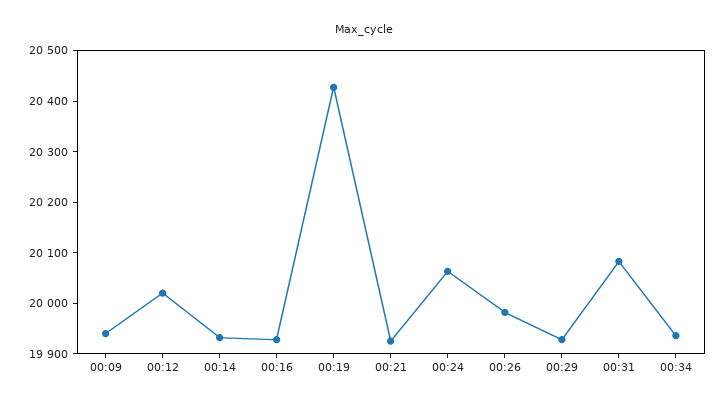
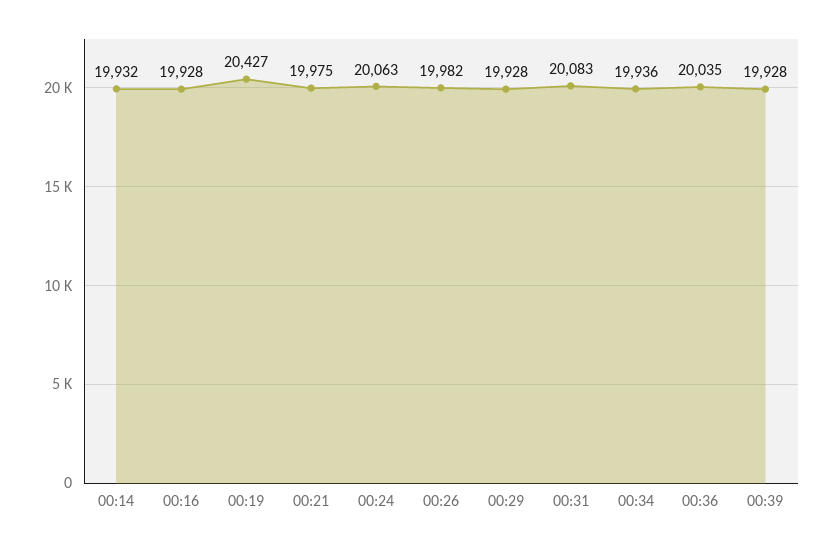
00:09: 19940 -> none
00:12: 20020 -> none
00:21: 19920 -> 19975
00:36: none -> 20035
00:39: none -> 19928

